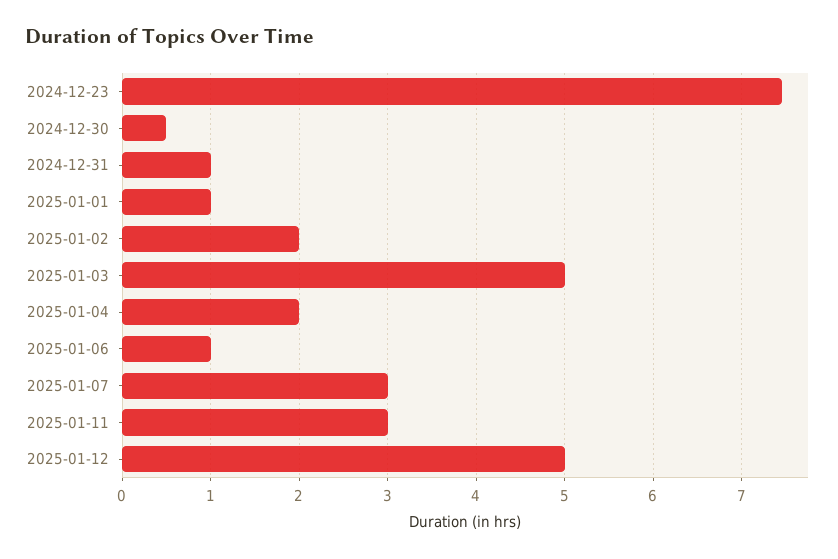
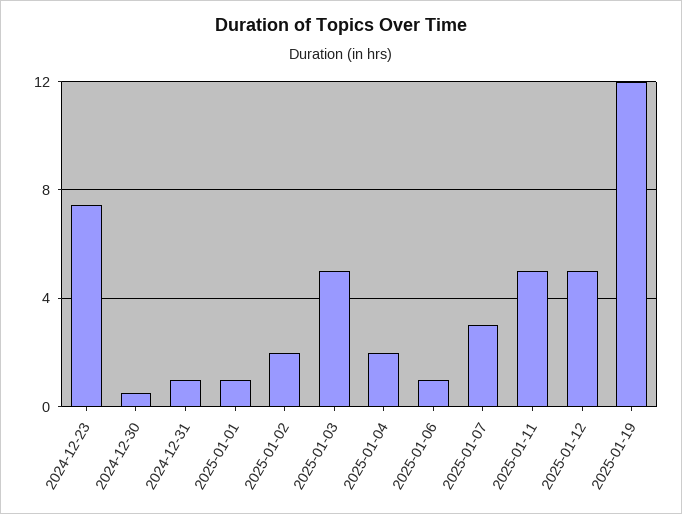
2025-01-11: 3 -> 5
2025-01-19: none -> 12

